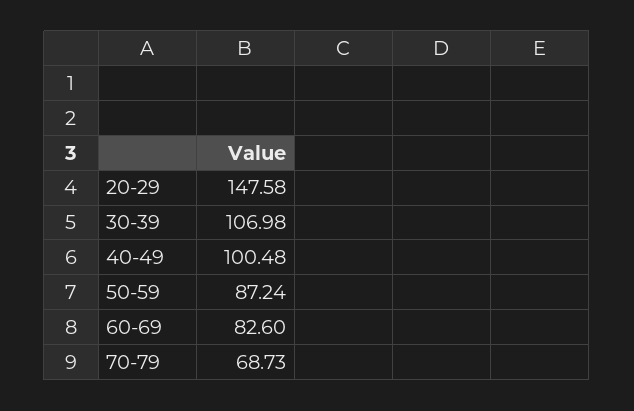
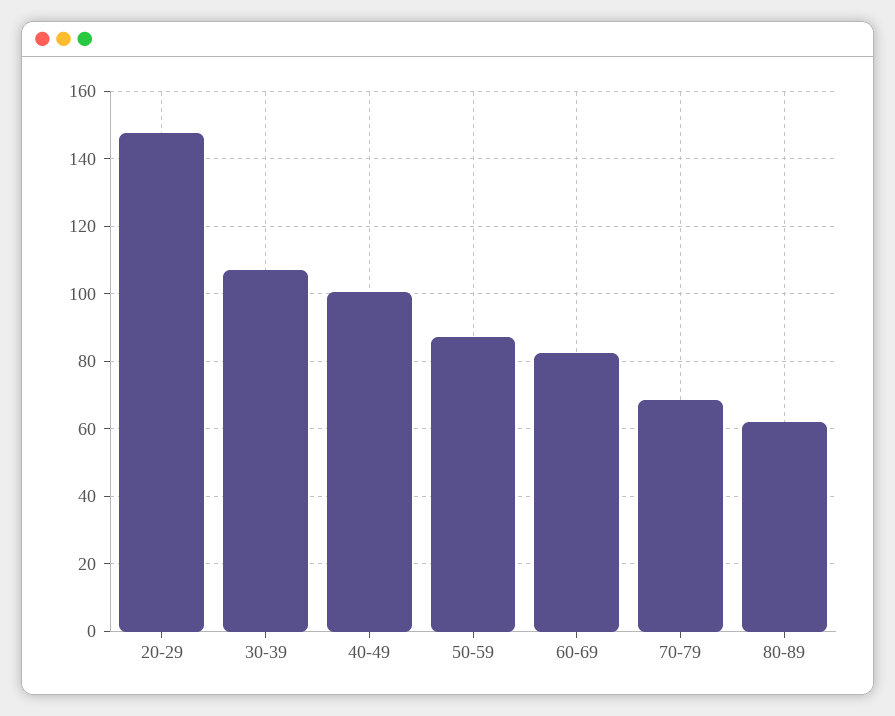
80-89: none -> 62

